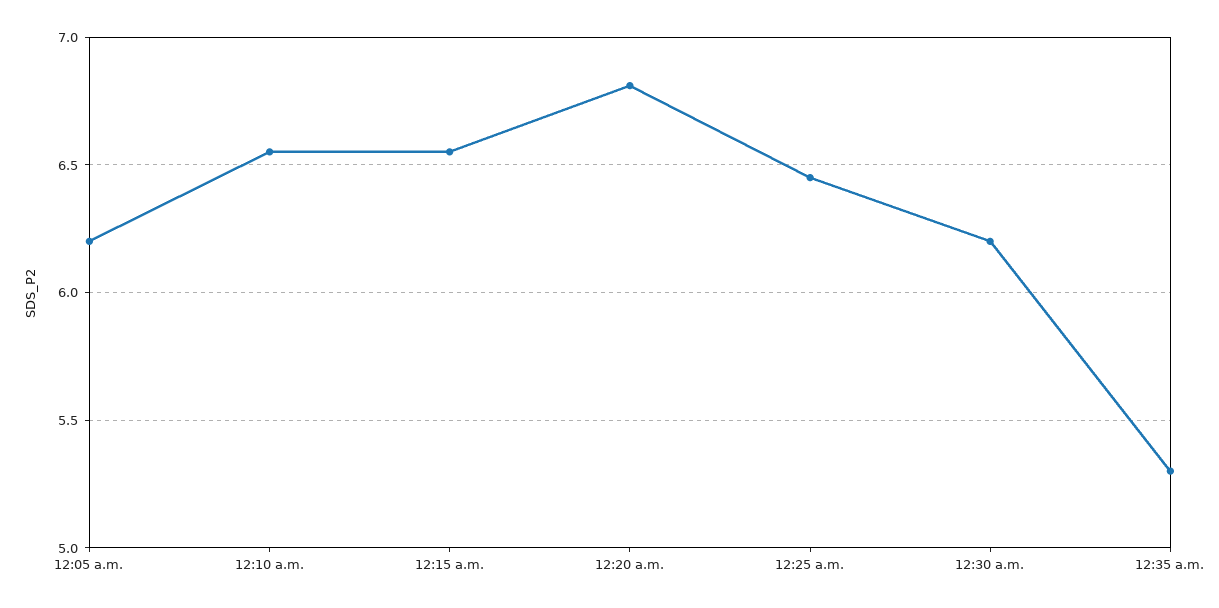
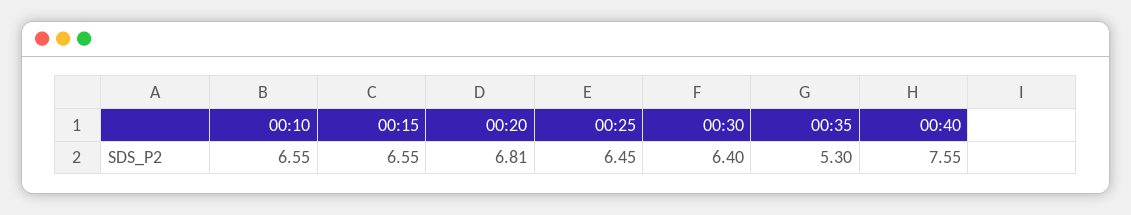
12:05 a.m.: 6.2 -> none
12:30 a.m.: 6.2 -> 6.4
00:40: none -> 7.55

